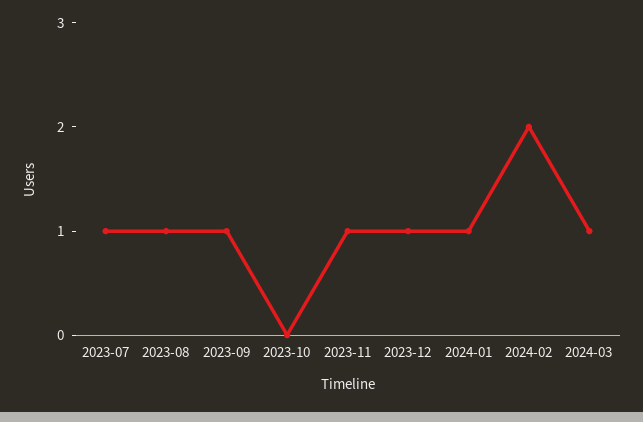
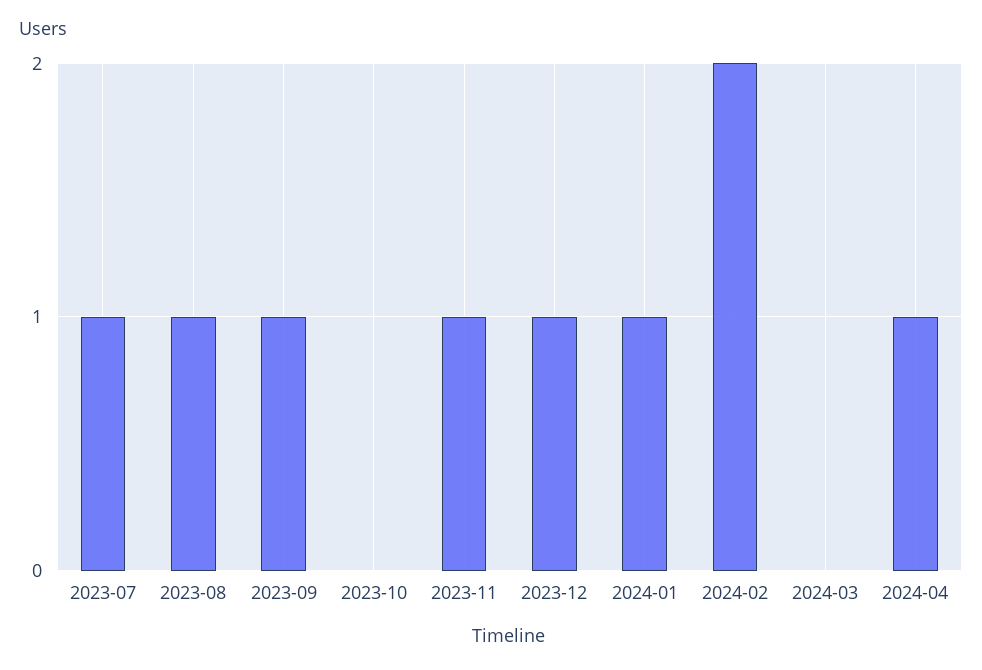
2024-03: 1 -> 0
2024-04: none -> 1

